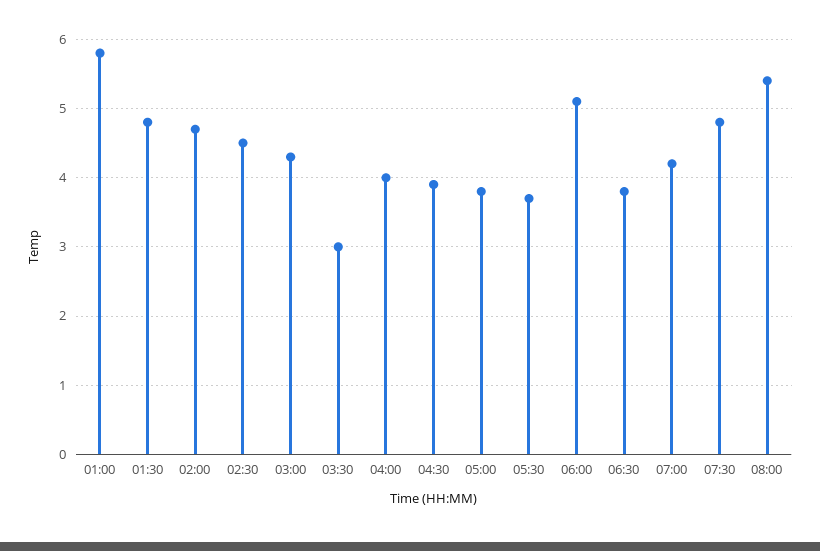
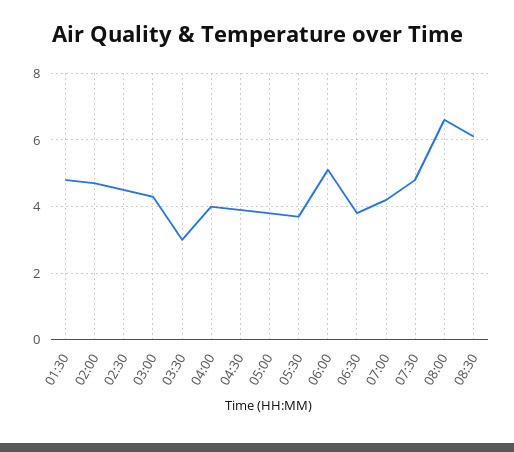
01:00: 5.8 -> none
08:00: 5.4 -> 6.5
08:30: none -> 6

